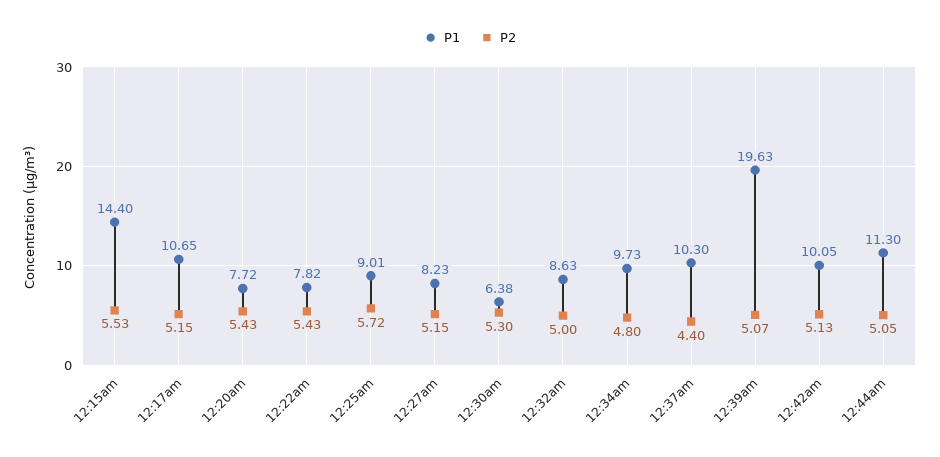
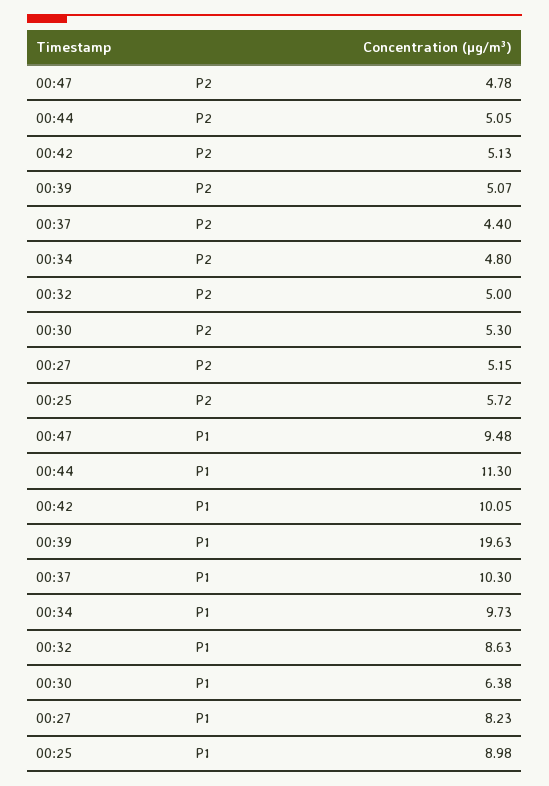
P1, 12:15am: 14.4 -> none
P2, 12:15am: 5.53 -> none
P1, 12:17am: 10.65 -> none
P2, 12:17am: 5.15 -> none
P1, 12:20am: 7.72 -> none
P2, 12:20am: 5.43 -> none
P1, 12:22am: 7.82 -> none
P2, 12:22am: 5.43 -> none
P1, 12:25am: 9.01 -> 8.98
P2, 00:47: none -> 4.78
P1, 00:47: none -> 9.48

